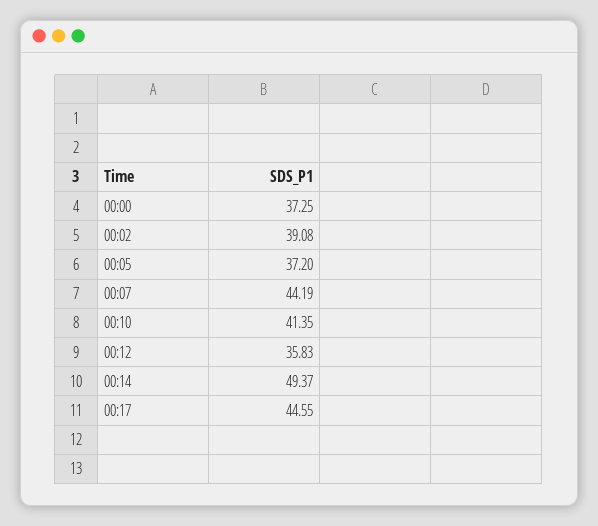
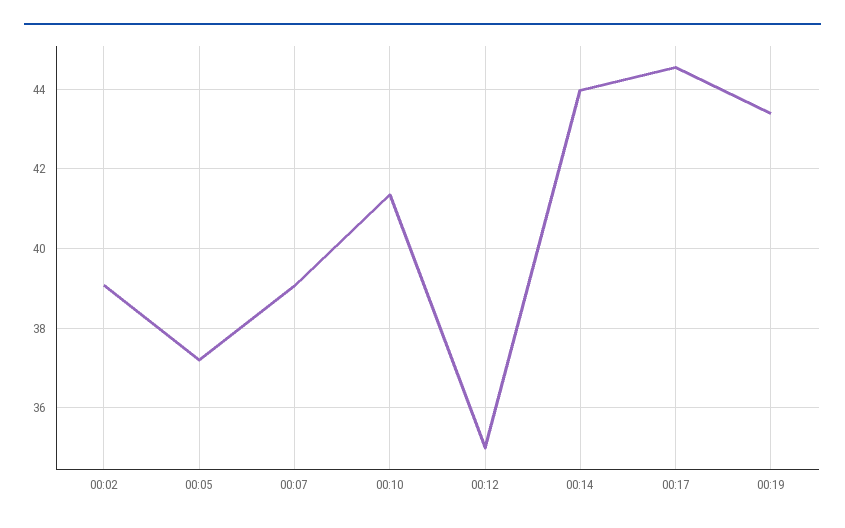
00:00: 37.25 -> none
00:07: 44.19 -> 39
00:12: 35.83 -> 35
00:14: 49.37 -> 44
00:19: none -> 43.4

